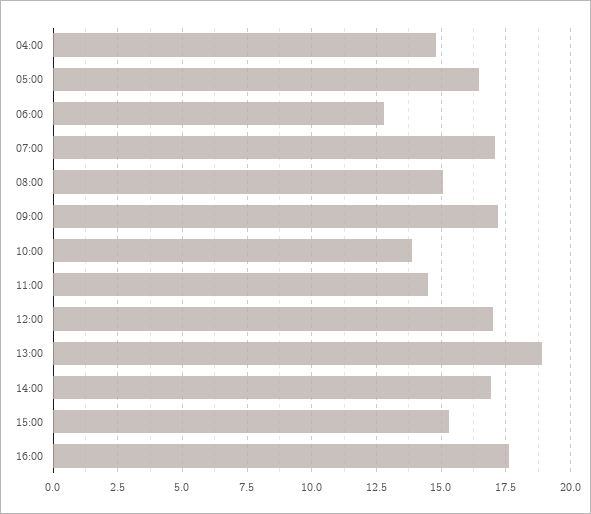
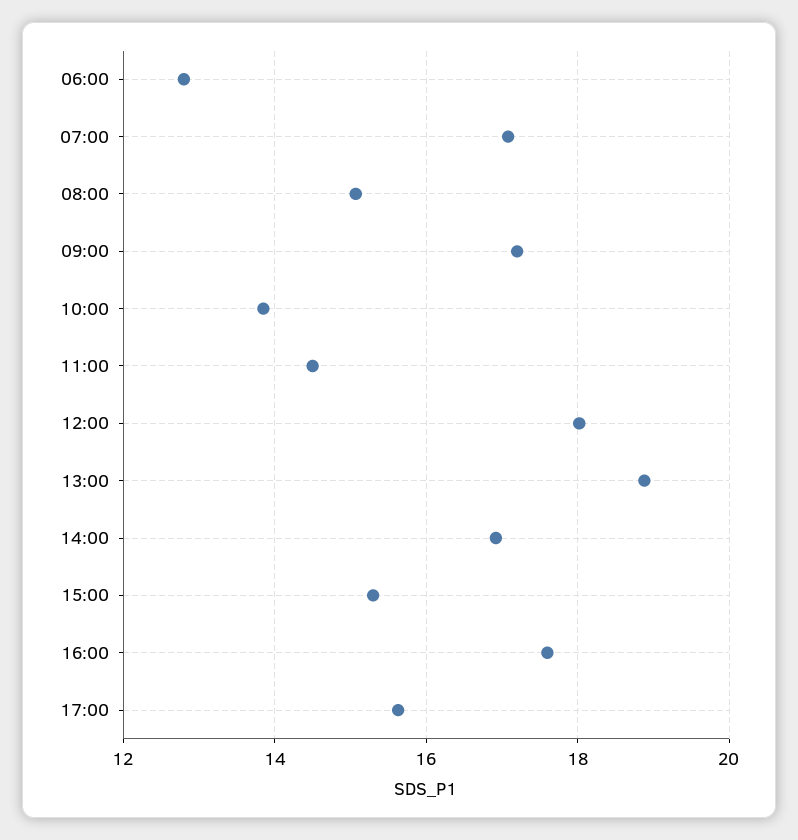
04:00: 14.75 -> none
05:00: 16.5 -> none
12:00: 17 -> 18
17:00: none -> 15.6

